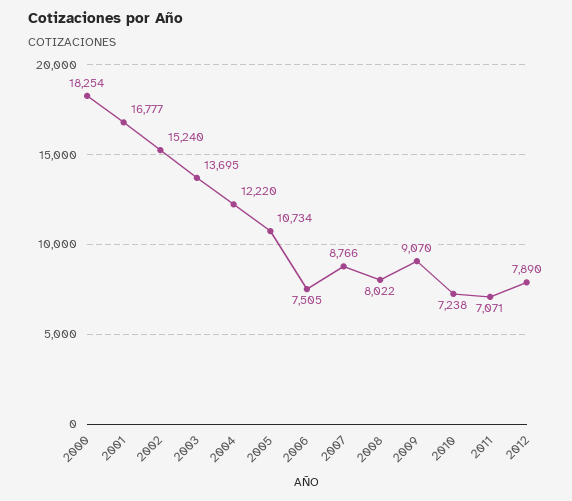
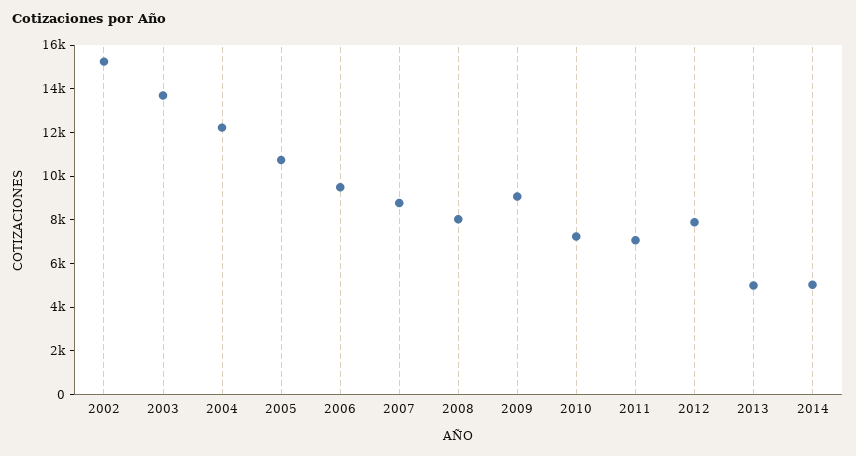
2000: 18254 -> none
2001: 16777 -> none
2006: 7505 -> 9500
2013: none -> 5000
2014: none -> 5000

